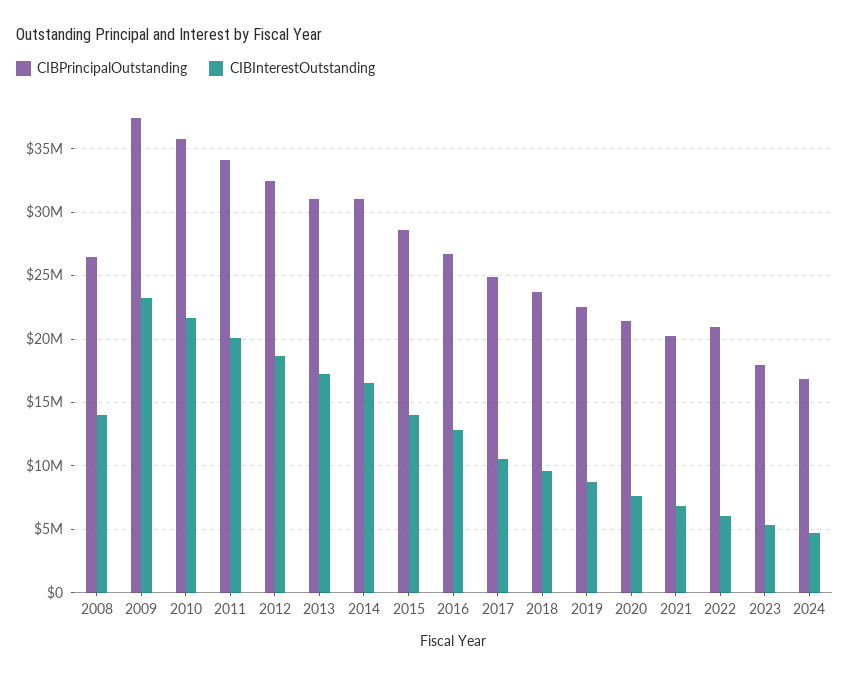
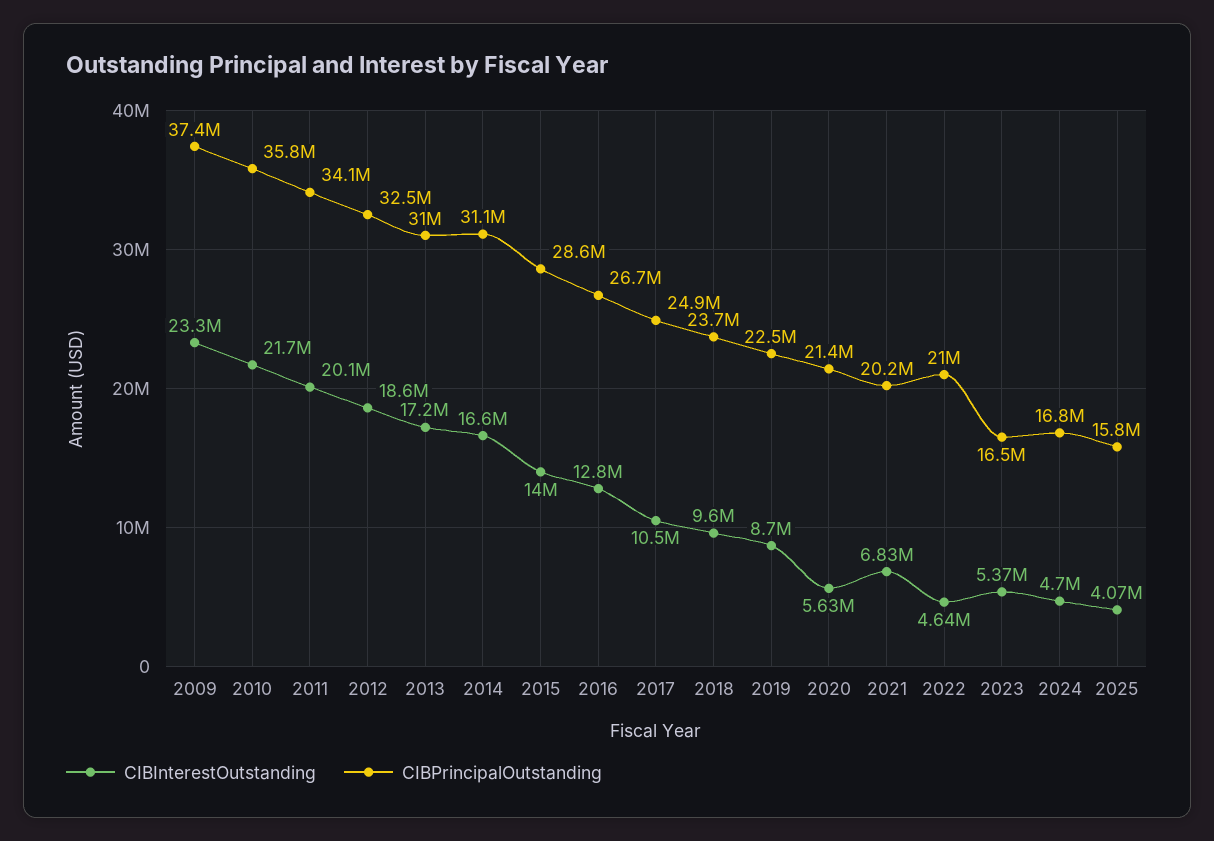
CIBPrincipalOutstanding, 2008: 26500000 -> none
CIBInterestOutstanding, 2008: 14000000 -> none
CIBInterestOutstanding, 2020: 7500000 -> 5630000
CIBInterestOutstanding, 2022: 6000000 -> 4640000
CIBPrincipalOutstanding, 2023: 18000000 -> 16500000
CIBInterestOutstanding, 2025: none -> 4070000
CIBPrincipalOutstanding, 2025: none -> 15800000

